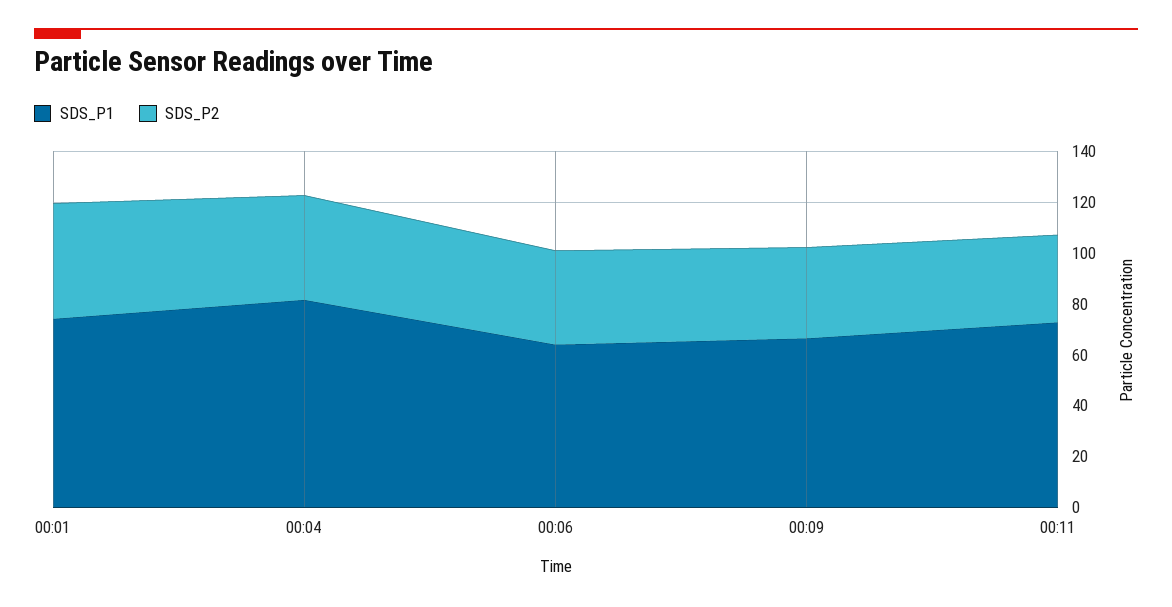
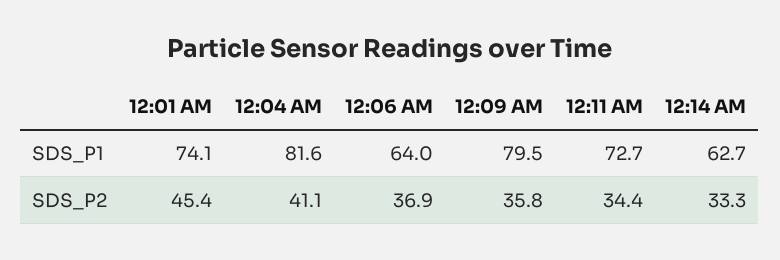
SDS_P1, 00:09: 65 -> 79.5
SDS_P1, 12:14 AM: none -> 62.7
SDS_P2, 12:14 AM: none -> 33.3

